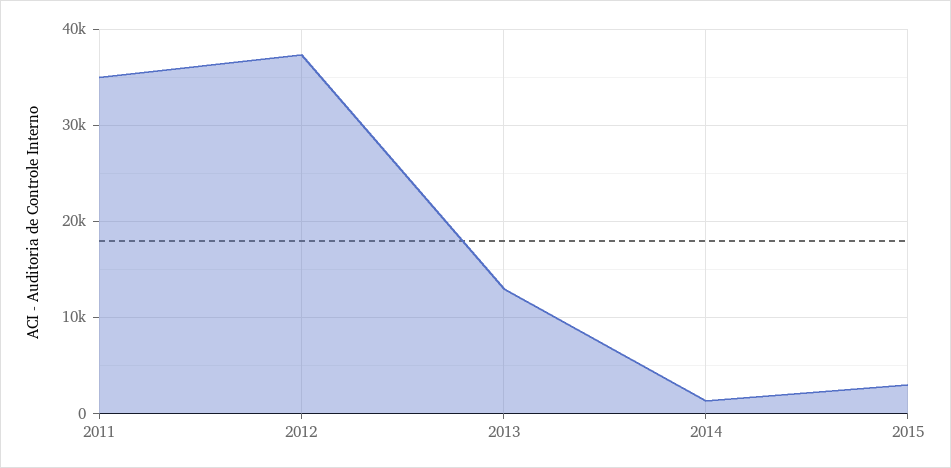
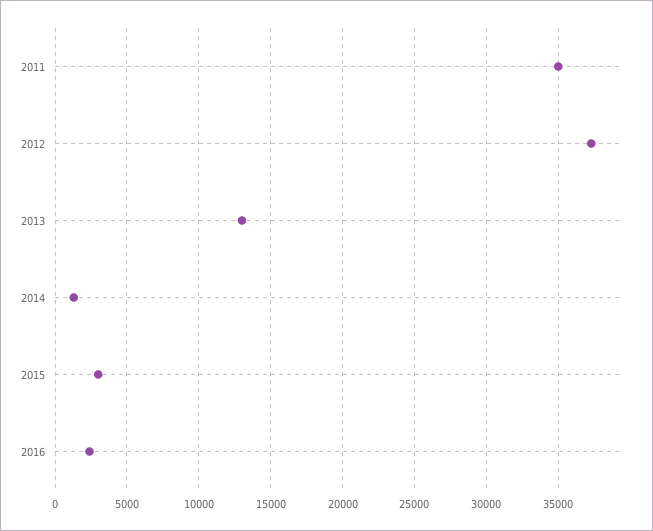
2016: none -> 2500

